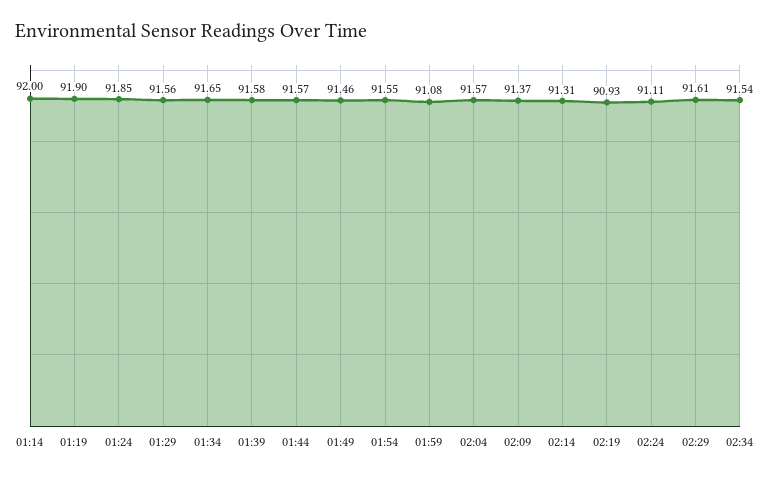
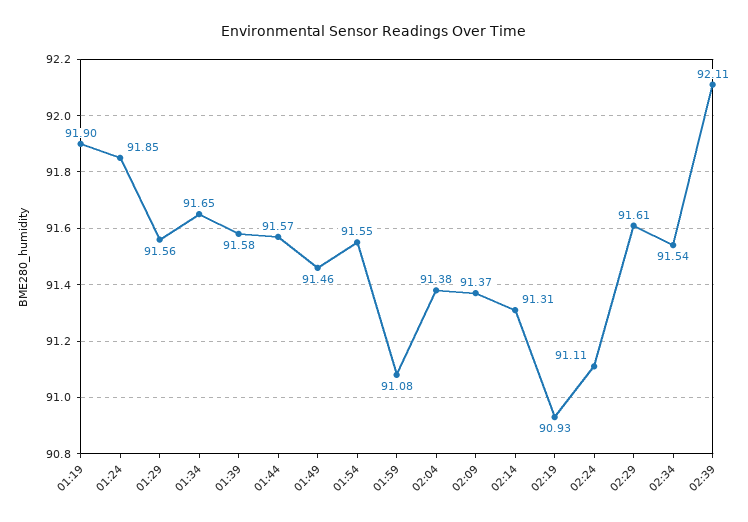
01:14: 92 -> none
02:04: 91.57 -> 91.38
02:39: none -> 92.11

